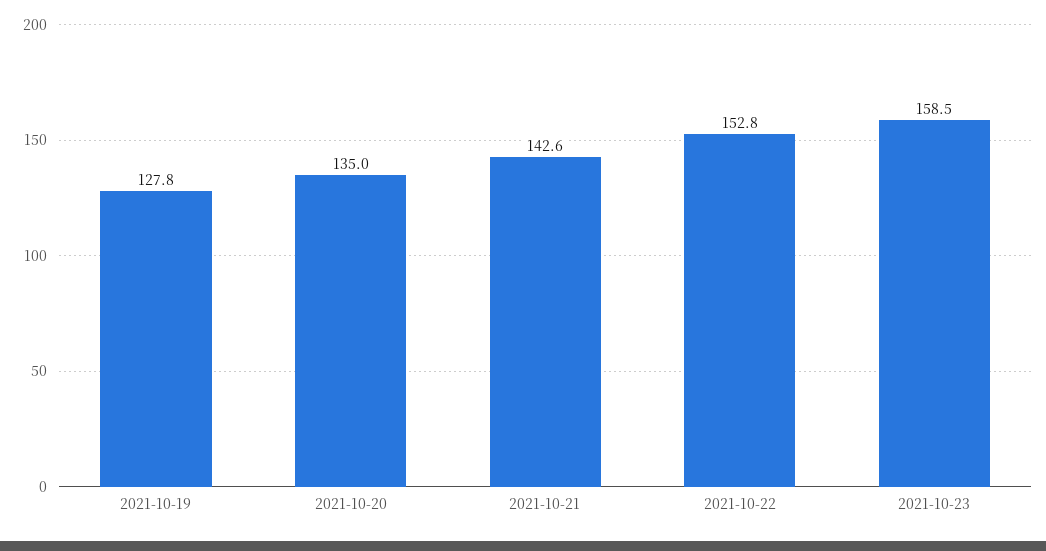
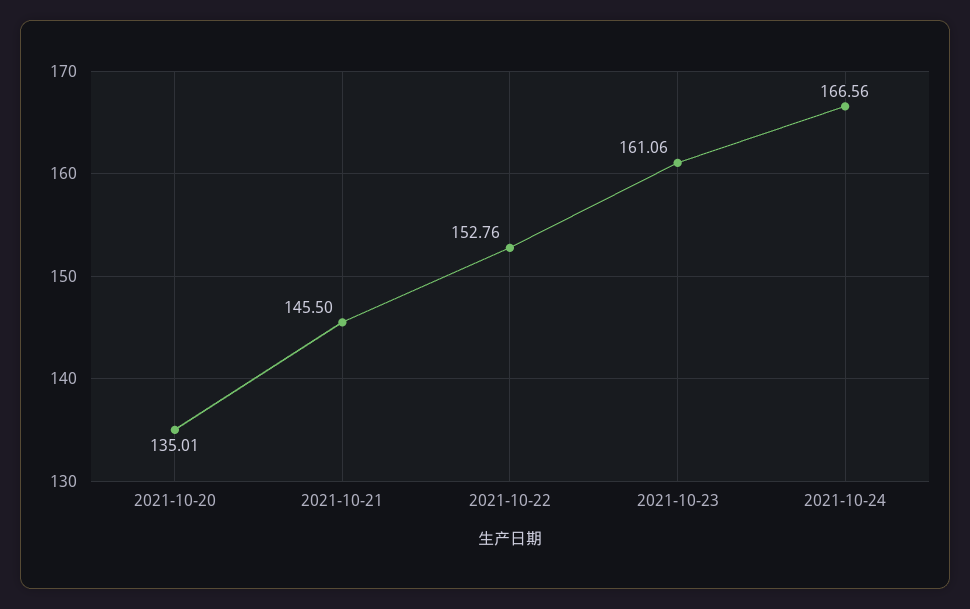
2021-10-19: 127.8 -> none
2021-10-21: 142.6 -> 145.5
2021-10-23: 158.5 -> 161.06
2021-10-24: none -> 166.56

